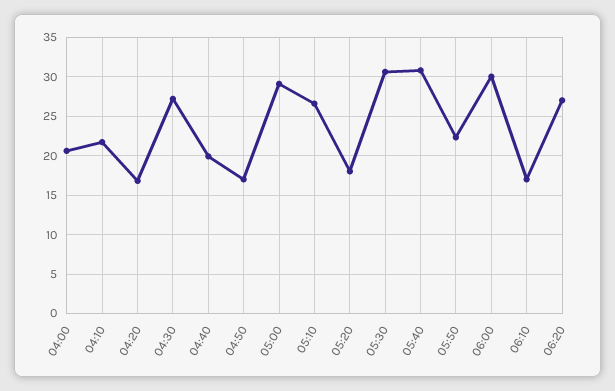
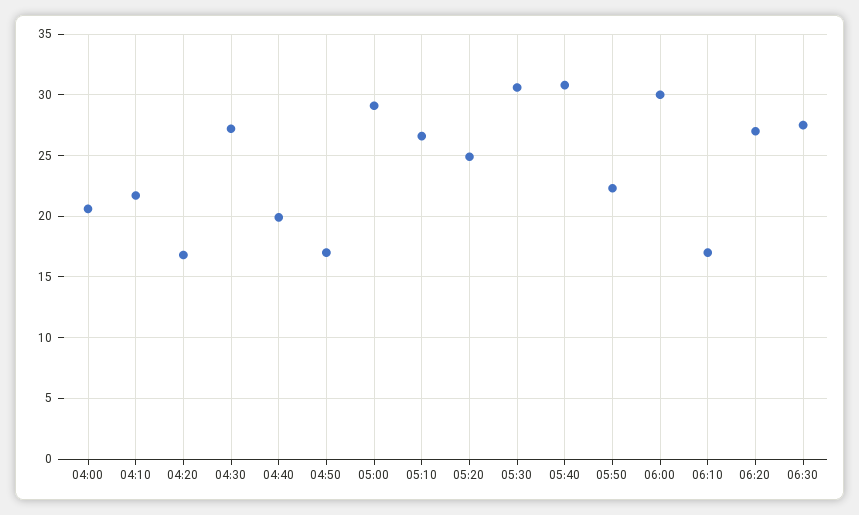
05:20: 18 -> 25
06:30: none -> 27.5

